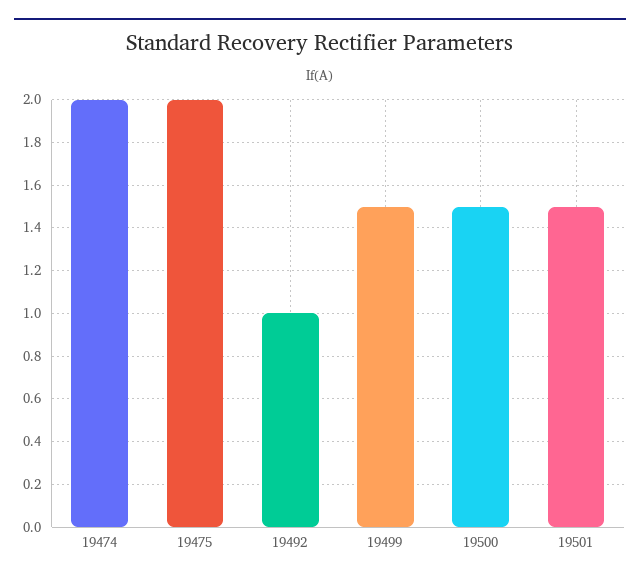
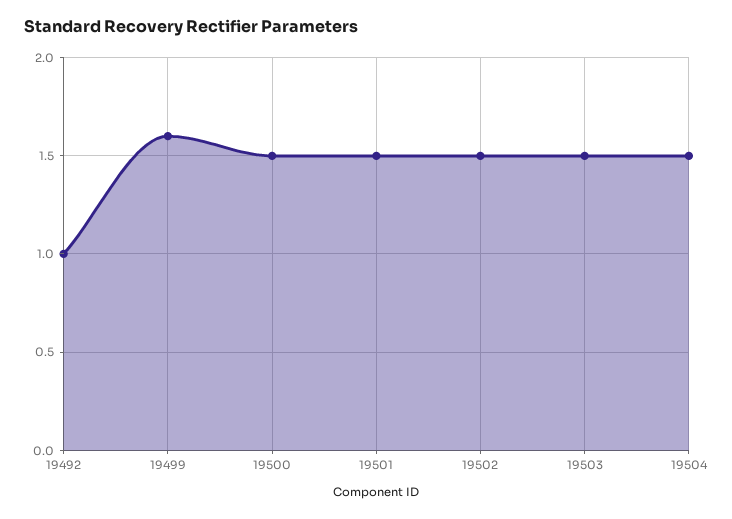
19474: 2 -> none
19475: 2 -> none
19499: 1.5 -> 1.6
19502: none -> 1.5
19503: none -> 1.5
19504: none -> 1.5

